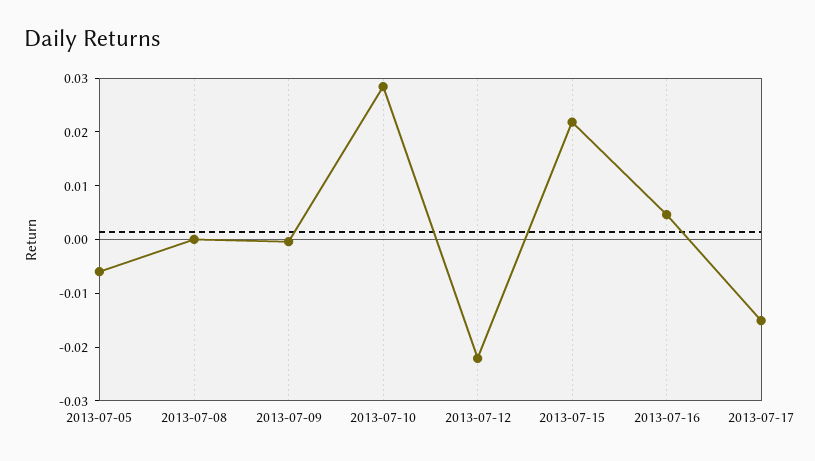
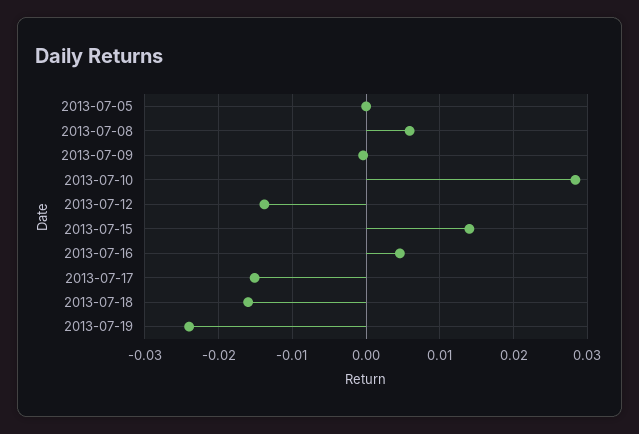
2013-07-05: -0.006 -> 0
2013-07-08: 0 -> 0.006
2013-07-12: -0.022 -> -0.014
2013-07-15: 0.022 -> 0.014
2013-07-18: none -> -0.016
2013-07-19: none -> -0.024

